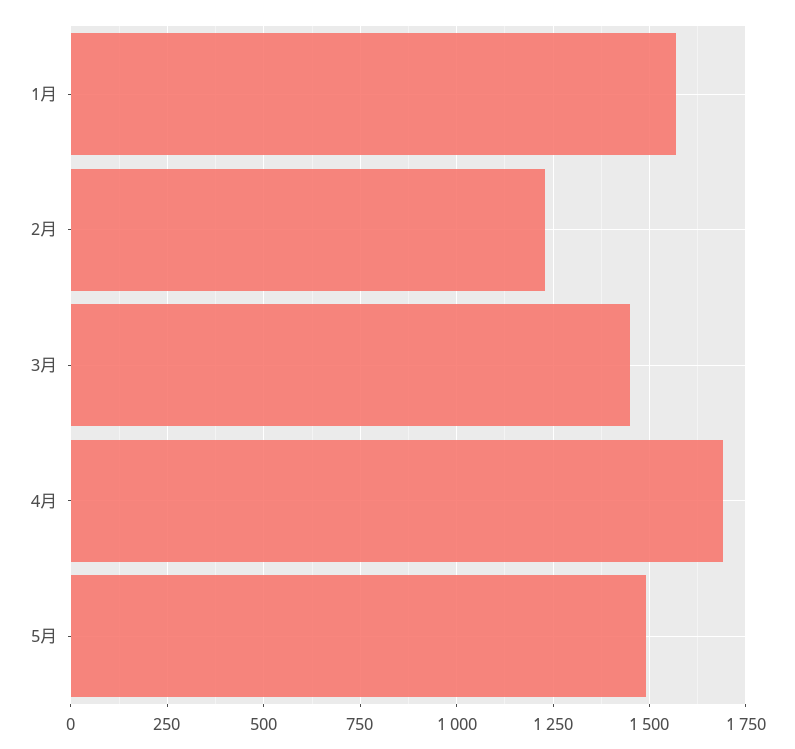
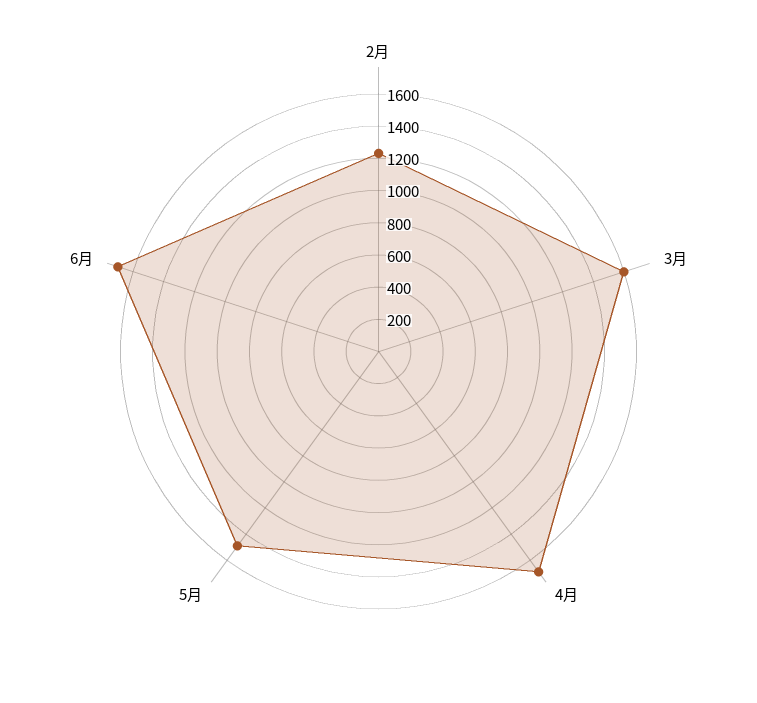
1月: 1575 -> none
3月: 1450 -> 1600
6月: none -> 1700

